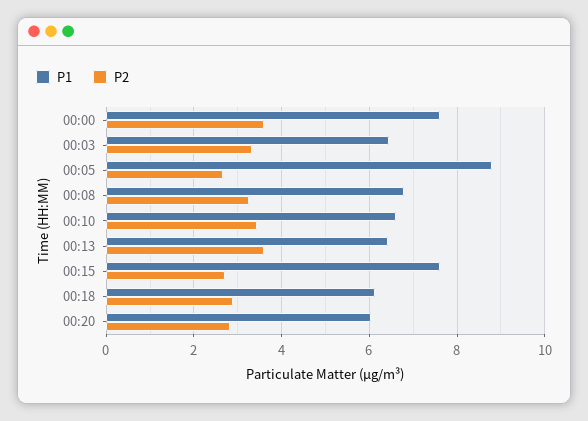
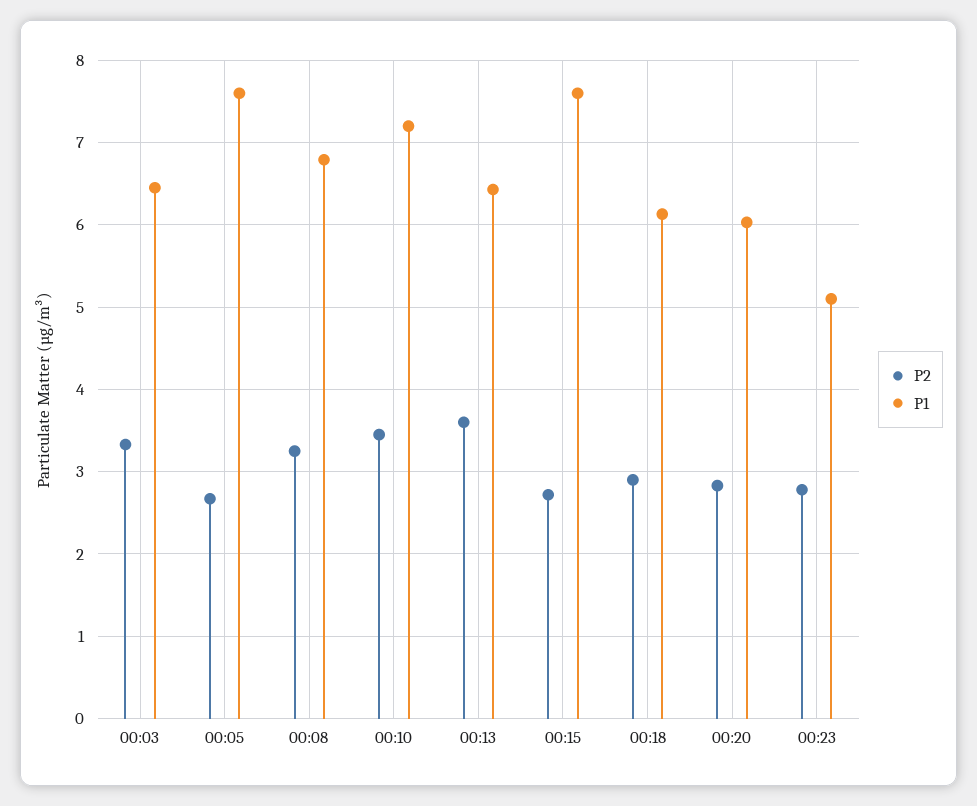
P1, 00:00: 7.6 -> none
P2, 00:00: 3.6 -> none
P1, 00:05: 8.8 -> 7.6
P1, 00:10: 6.6 -> 7.2
P2, 00:23: none -> 2.8
P1, 00:23: none -> 5.1

